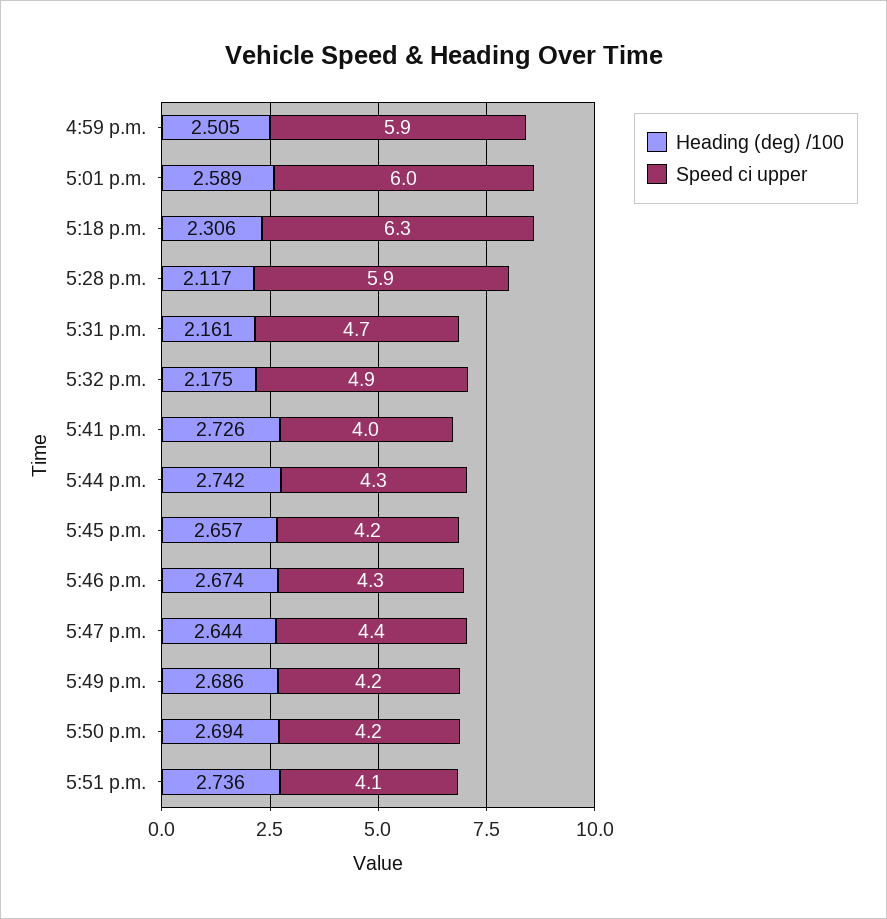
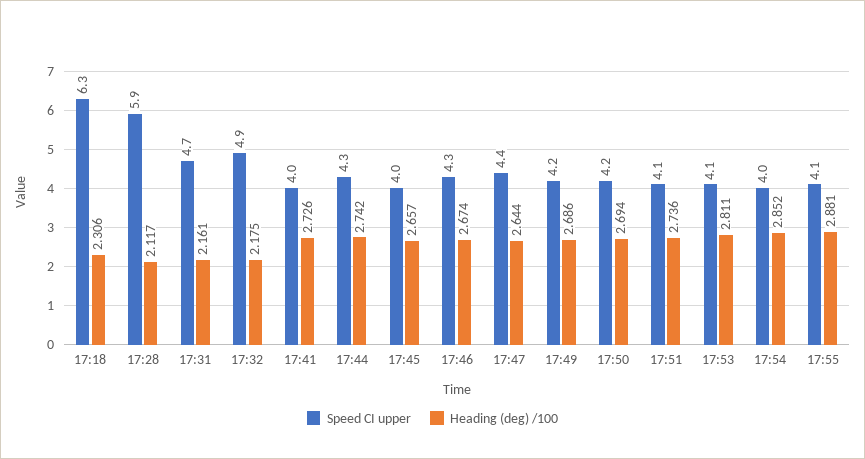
Heading (deg) /100, 4:59 p.m.: 2.505 -> none
Speed ci upper, 4:59 p.m.: 5.9 -> none
Heading (deg) /100, 5:01 p.m.: 2.589 -> none
Speed ci upper, 5:01 p.m.: 6 -> none
Speed ci upper, 5:45 p.m.: 4.2 -> 4
Speed ci upper, 17:53: none -> 4.1
Heading (deg) /100, 17:53: none -> 2.811
Speed ci upper, 17:54: none -> 4
Heading (deg) /100, 17:54: none -> 2.852
Speed ci upper, 17:55: none -> 4.1
Heading (deg) /100, 17:55: none -> 2.881

